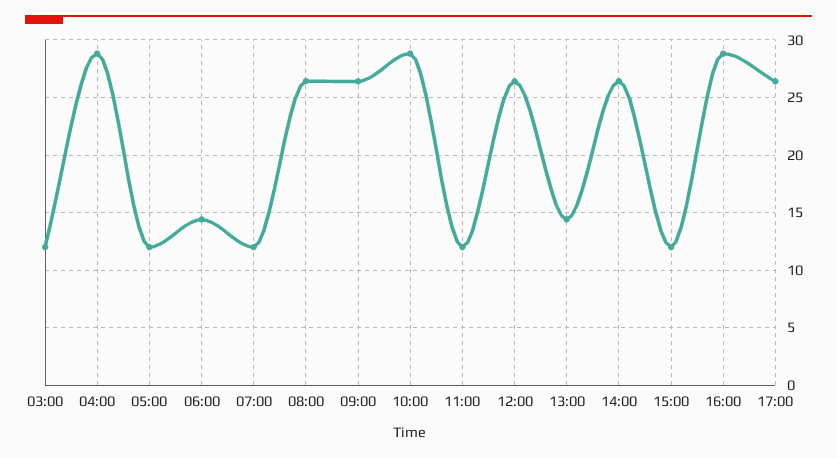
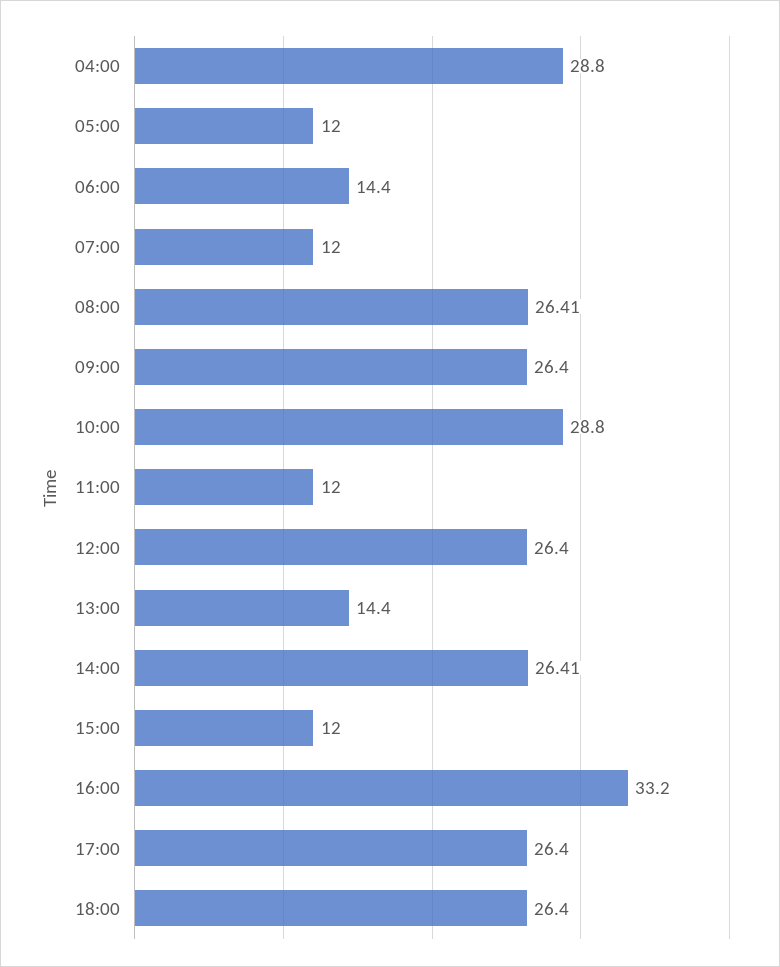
03:00: 12 -> none
16:00: 29 -> 33.2
18:00: none -> 26.4

